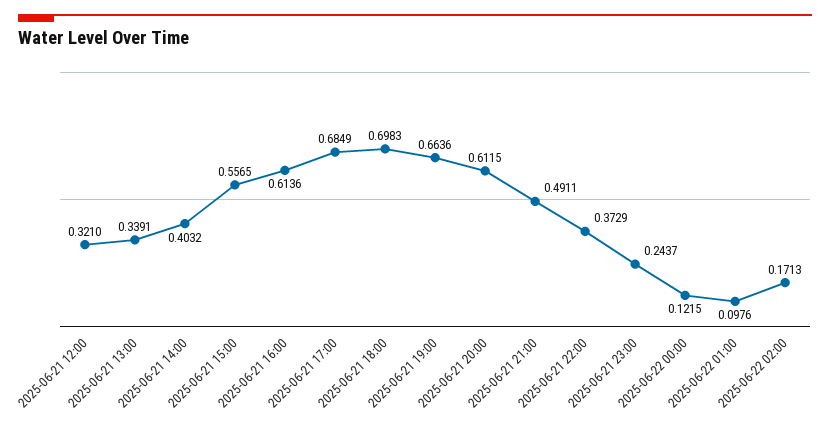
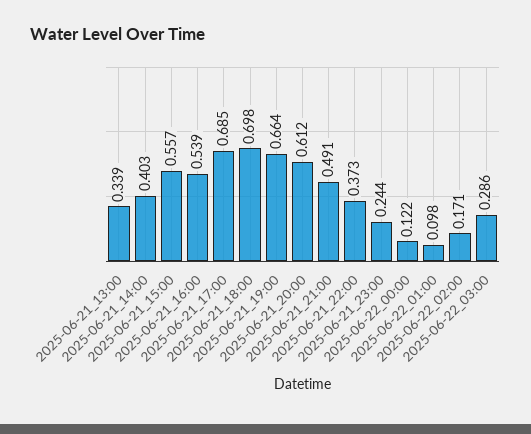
2025-06-21 12:00: 0.321 -> none
2025-06-21 16:00: 0.6136 -> 0.539
2025-06-22_03:00: none -> 0.286

